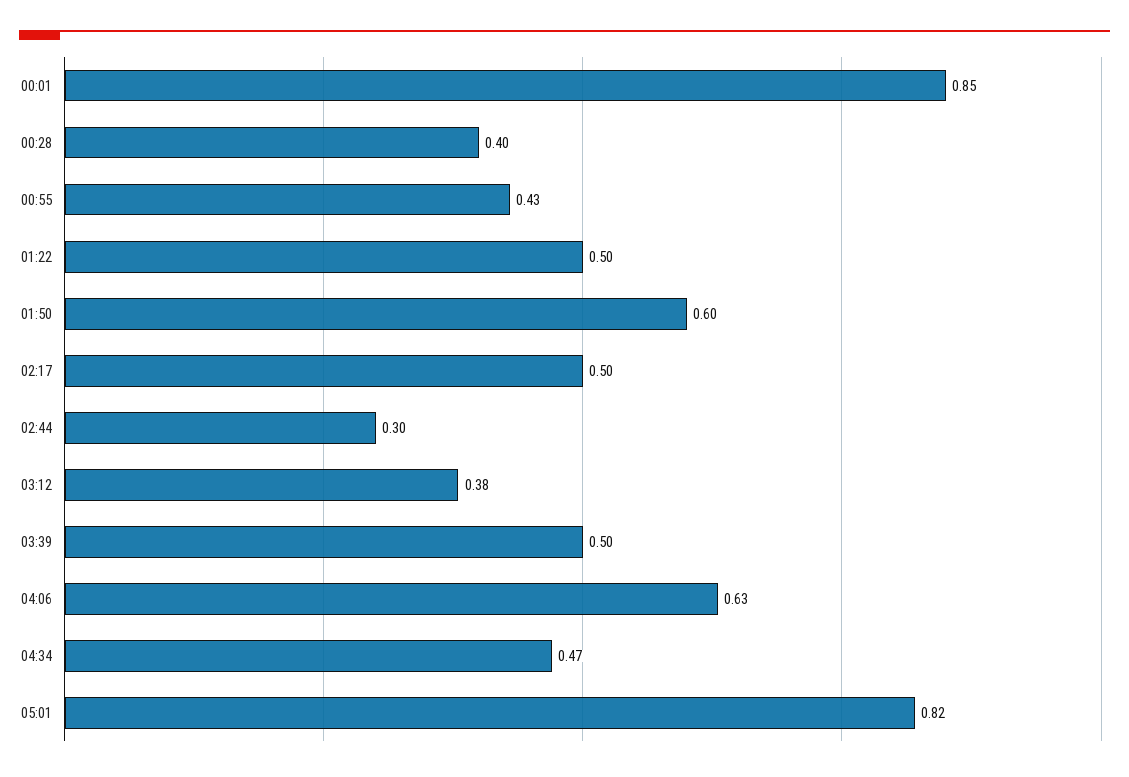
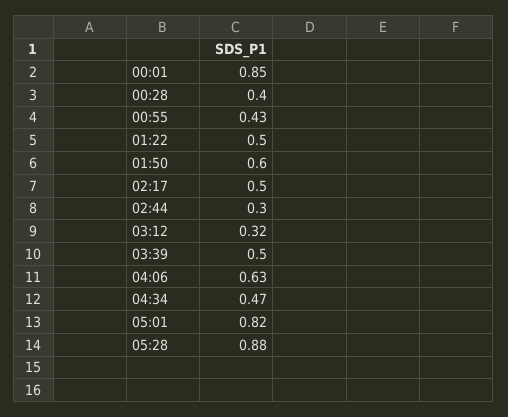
03:12: 0.38 -> 0.32
05:28: none -> 0.88

